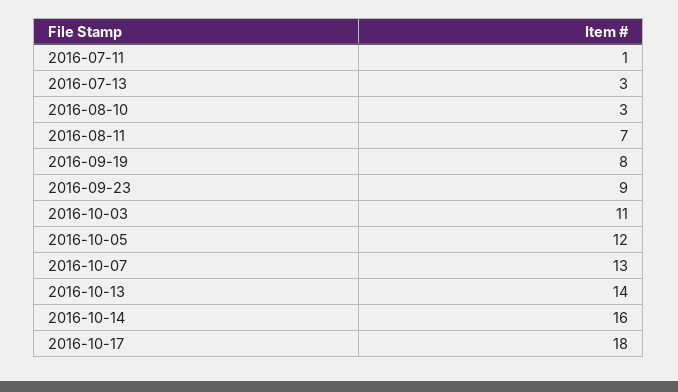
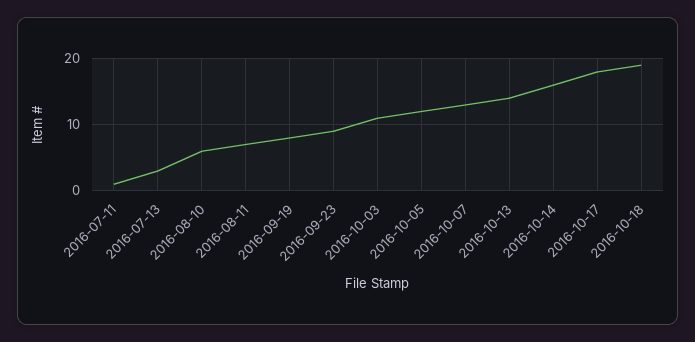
2016-08-10: 3 -> 6
2016-10-18: none -> 19

